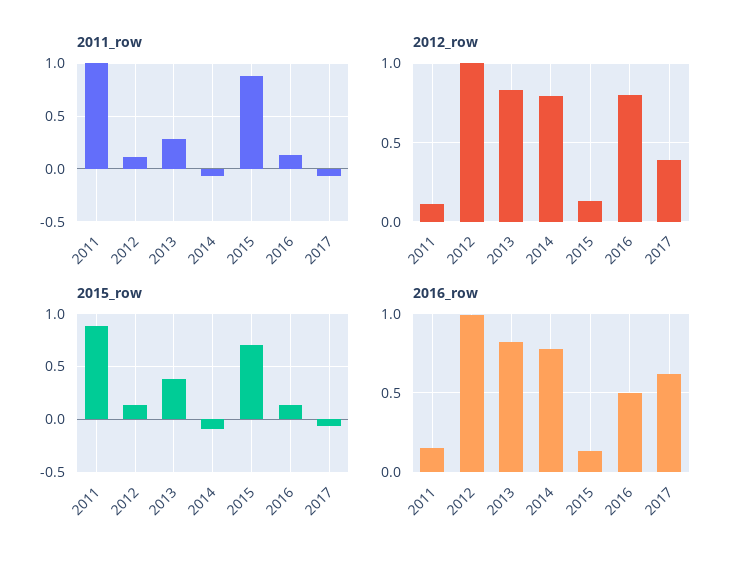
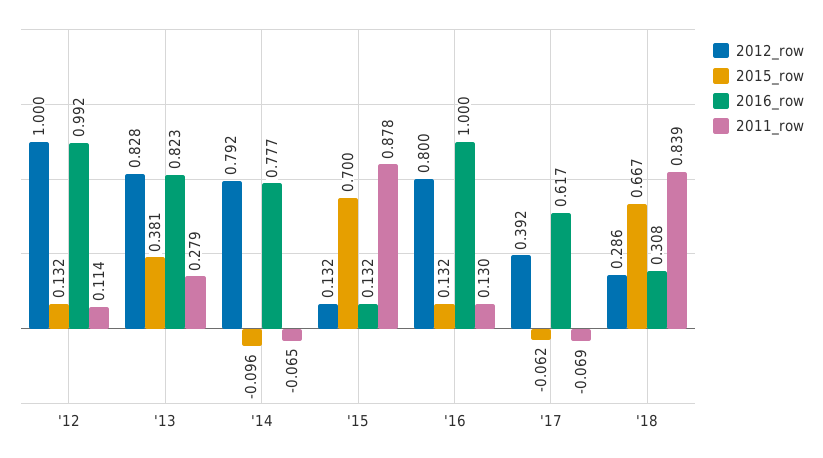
2011_row, 2011: 1 -> none
2012_row, 2011: 0.1 -> none
2015_row, 2011: 0.9 -> none
2016_row, 2011: 0.15 -> none
2016_row, 2016: 0.5 -> 1
2012_row, '18: none -> 0.286
2015_row, '18: none -> 0.667
2016_row, '18: none -> 0.308
2011_row, '18: none -> 0.839

